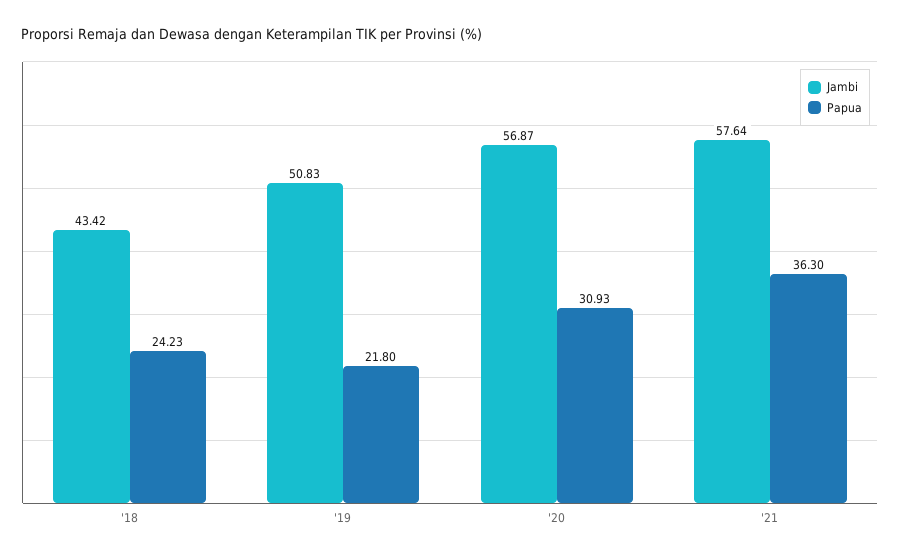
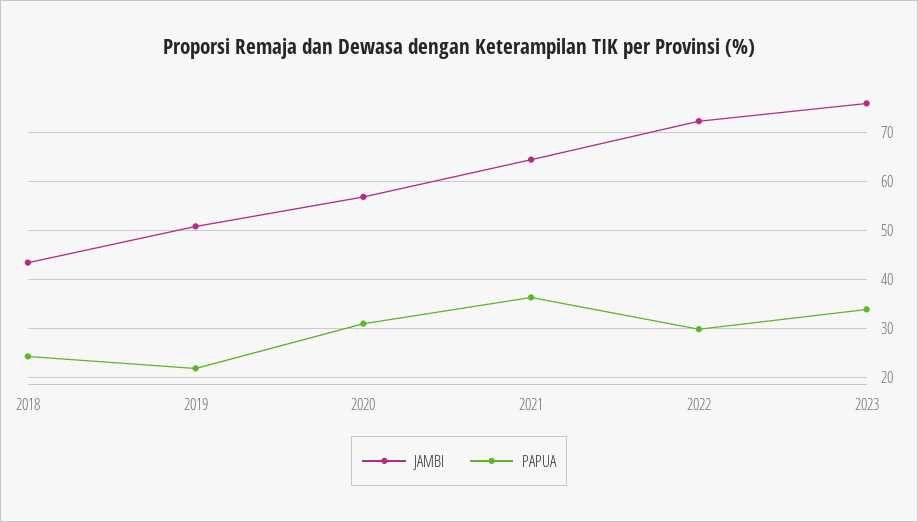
Jambi, '21: 57.64 -> 64
Jambi, 2022: none -> 72
Papua, 2022: none -> 30
Jambi, 2023: none -> 76
Papua, 2023: none -> 34

